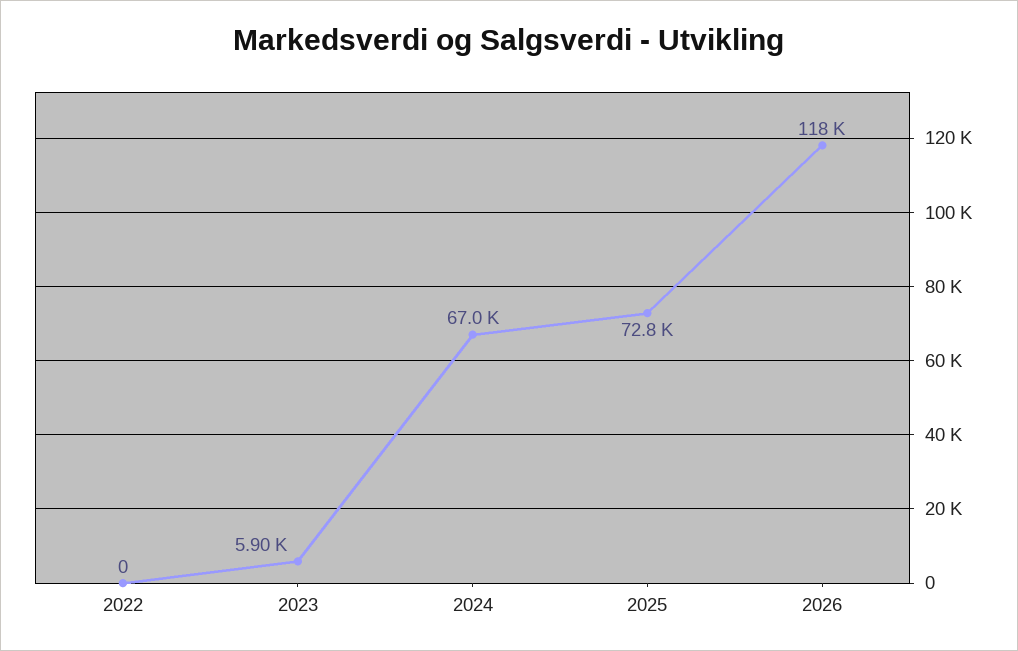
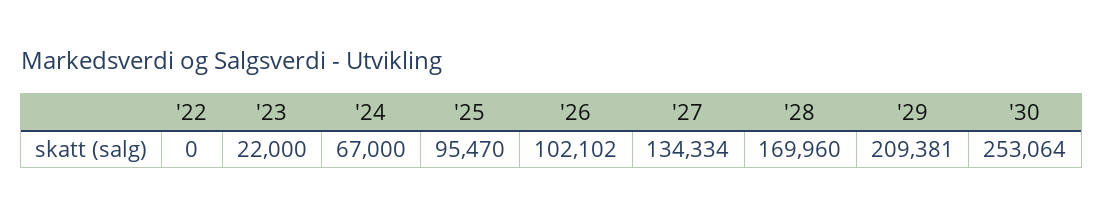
2023: 5900 -> 22000
2025: 72800 -> 95470
2026: 118000 -> 102102
'27: none -> 134334
'28: none -> 169960
'29: none -> 209381
'30: none -> 253064

